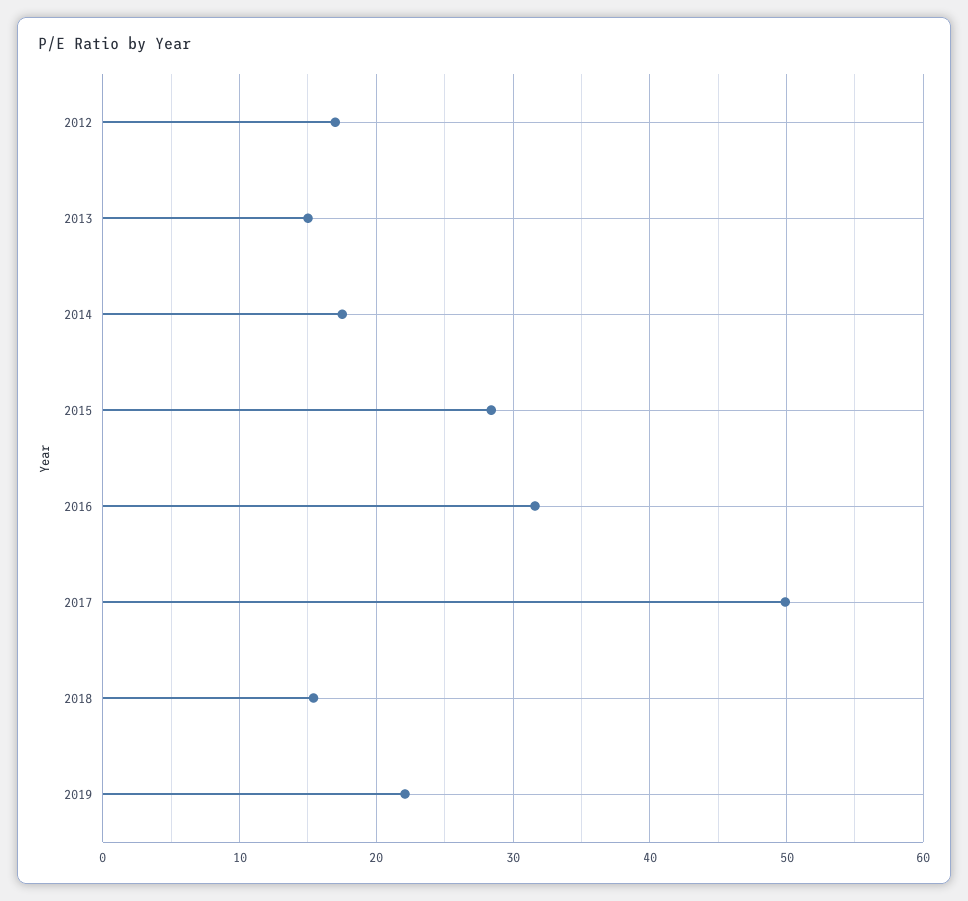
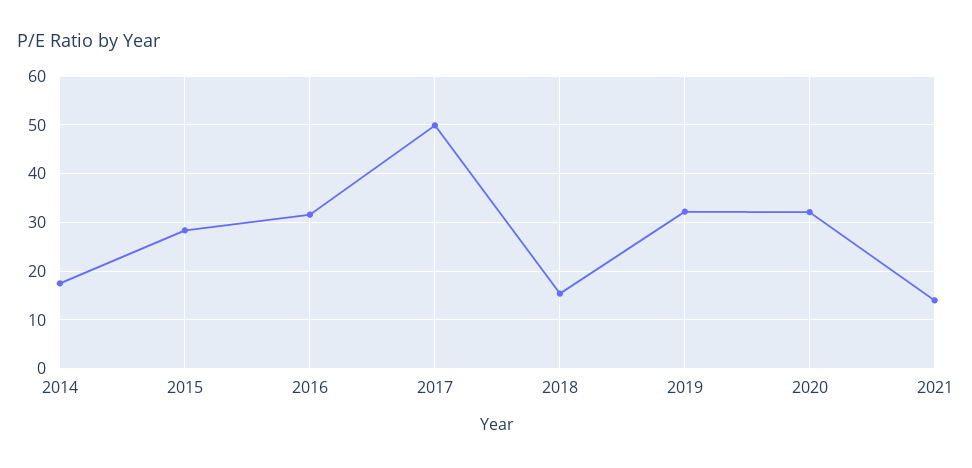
2012: 17 -> none
2013: 15 -> none
2019: 22 -> 32
2020: none -> 32
2021: none -> 14

